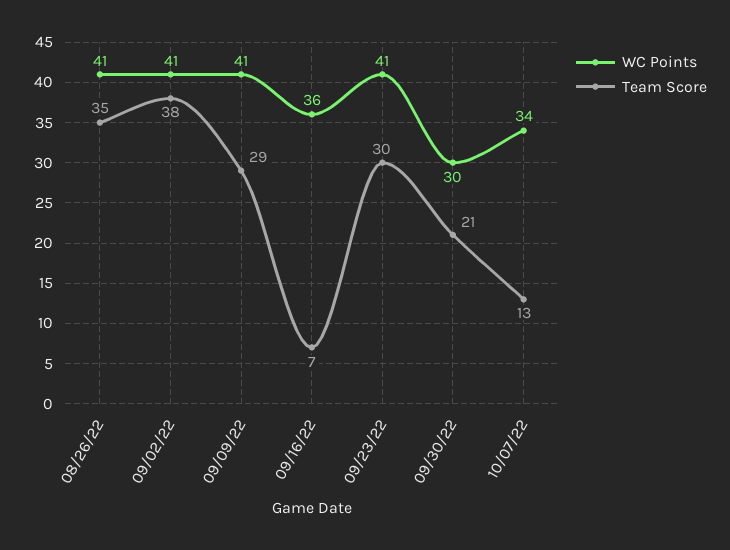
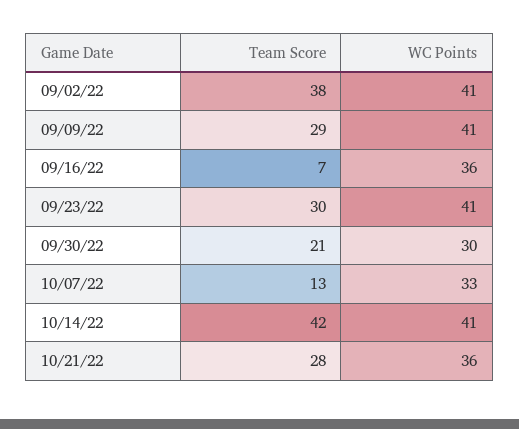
WC Points, 08/26/22: 41 -> none
Team Score, 08/26/22: 35 -> none
WC Points, 10/07/22: 34 -> 33
Team Score, 10/14/22: none -> 42
WC Points, 10/14/22: none -> 41
Team Score, 10/21/22: none -> 28
WC Points, 10/21/22: none -> 36

